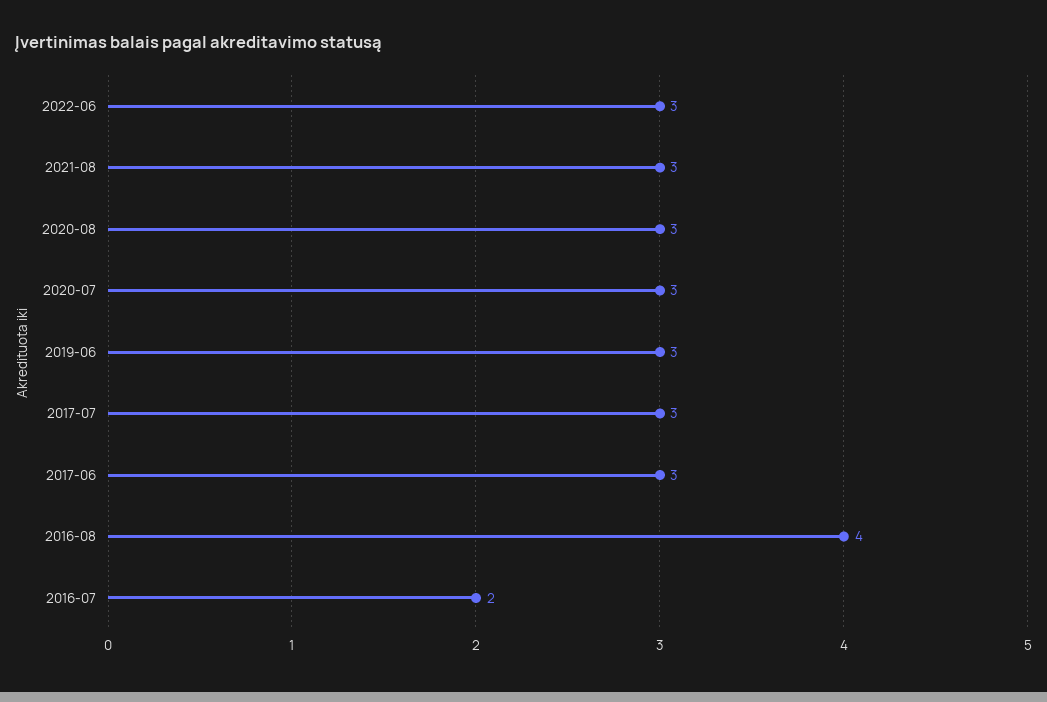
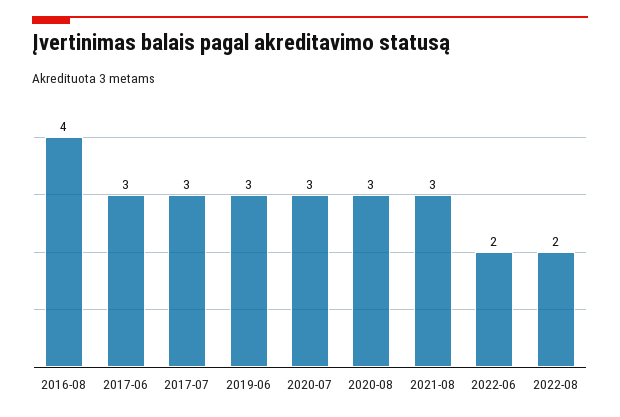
2022-06: 3 -> 2
2016-07: 2 -> none
2022-08: none -> 2

